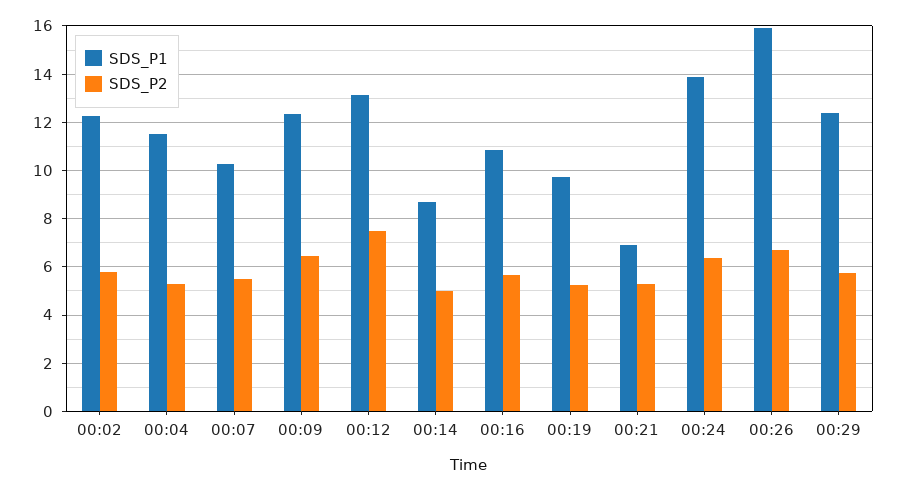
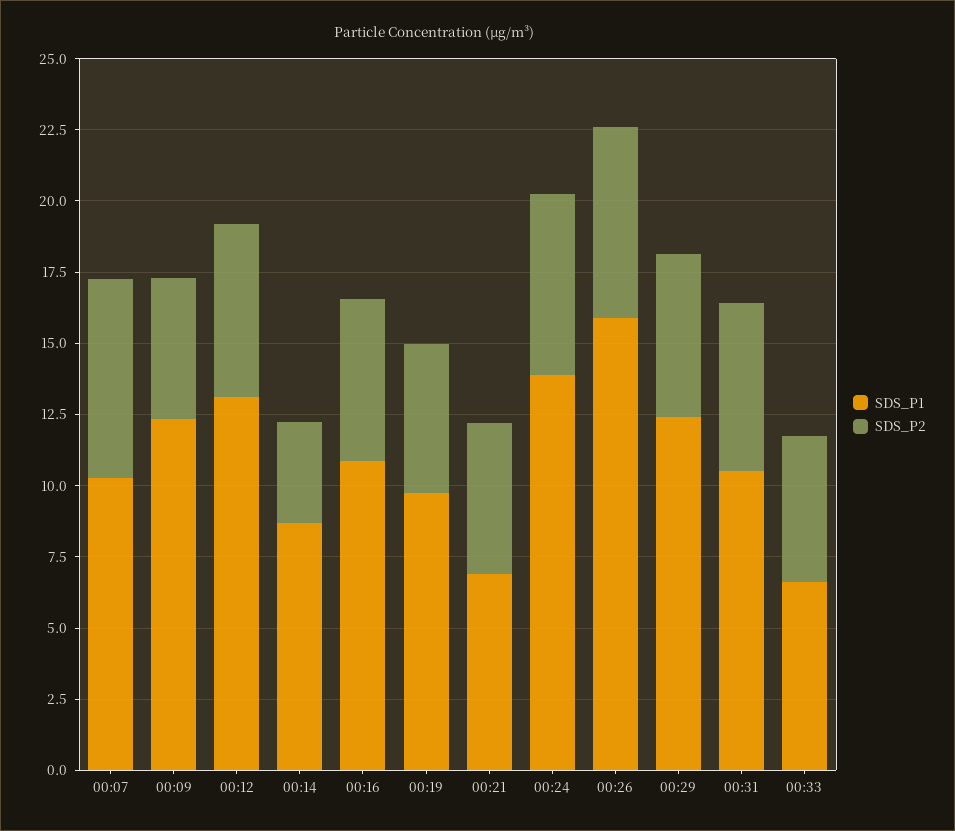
SDS_P1, 00:02: 12.25 -> none
SDS_P2, 00:02: 5.75 -> none
SDS_P1, 00:04: 11.5 -> none
SDS_P2, 00:04: 5.25 -> none
SDS_P2, 00:07: 5.5 -> 7
SDS_P2, 00:09: 6.5 -> 5
SDS_P2, 00:12: 7.5 -> 6
SDS_P2, 00:14: 5 -> 3.5
SDS_P1, 00:31: none -> 10.5
SDS_P2, 00:31: none -> 6
SDS_P1, 00:33: none -> 6.5
SDS_P2, 00:33: none -> 5

